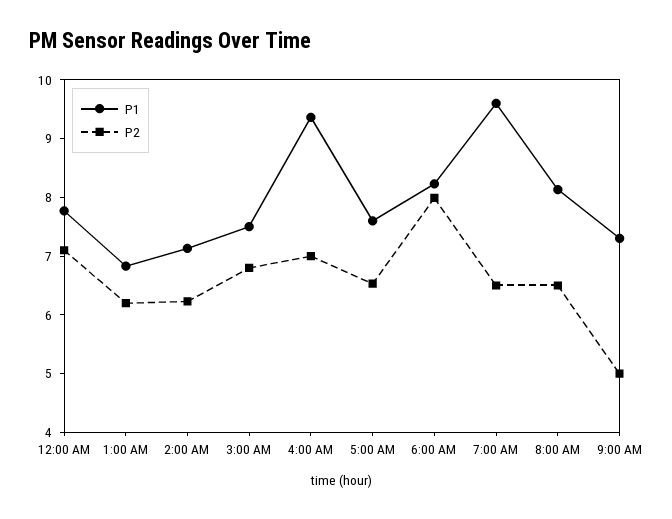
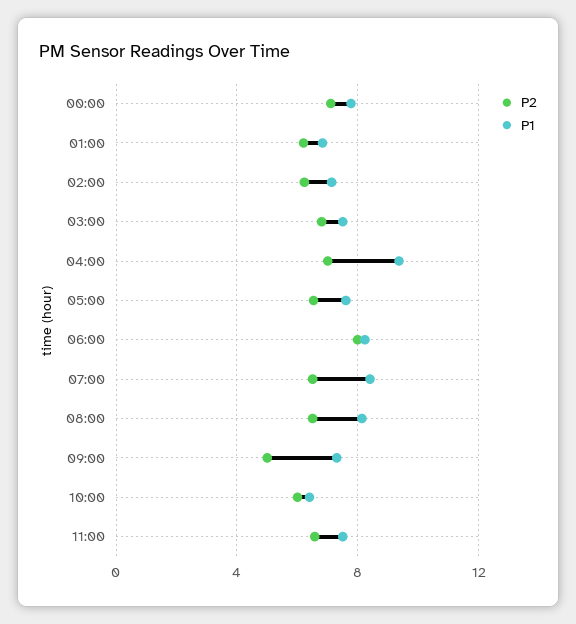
P1, 7:00 AM: 9.6 -> 8.5
P2, 10:00: none -> 6
P1, 10:00: none -> 6.5
P2, 11:00: none -> 6.5
P1, 11:00: none -> 7.5

